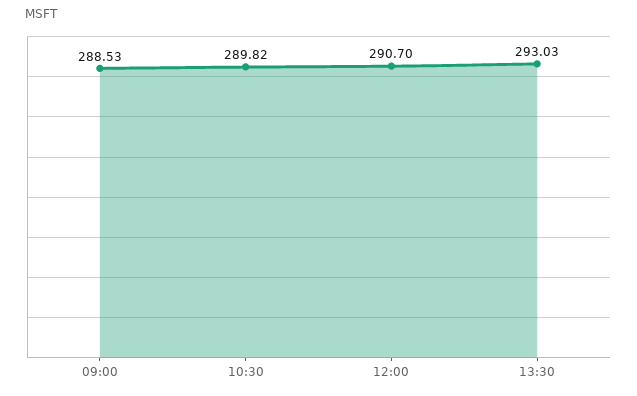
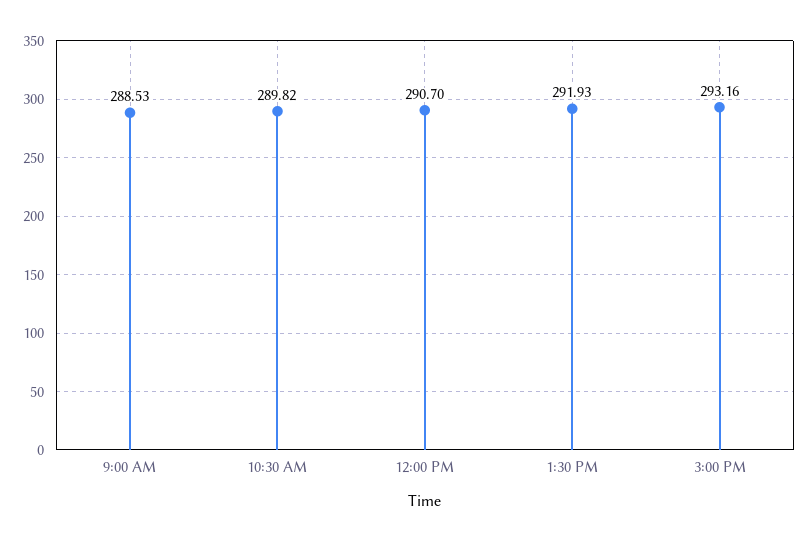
13:30: 293.03 -> 291.93
3:00 PM: none -> 293.16

